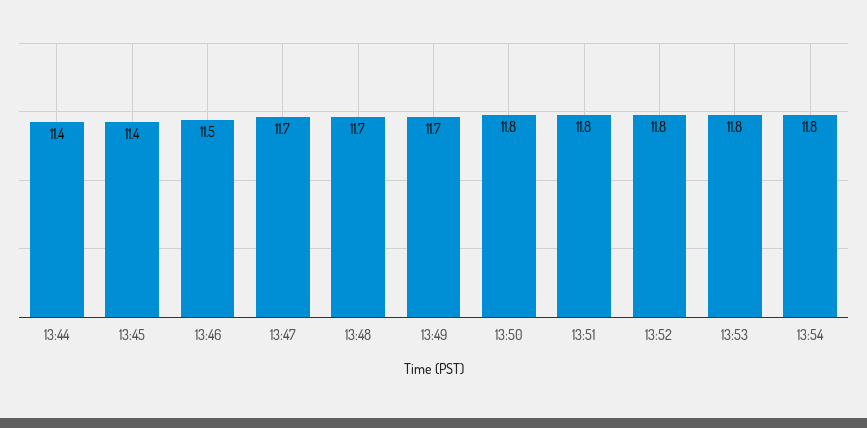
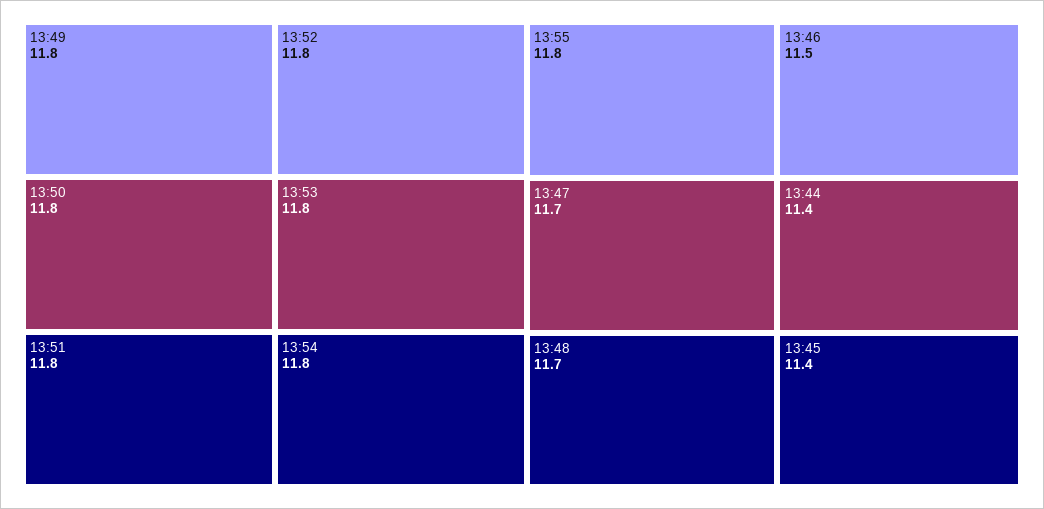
13:49: 11.7 -> 11.8
13:55: none -> 11.8

